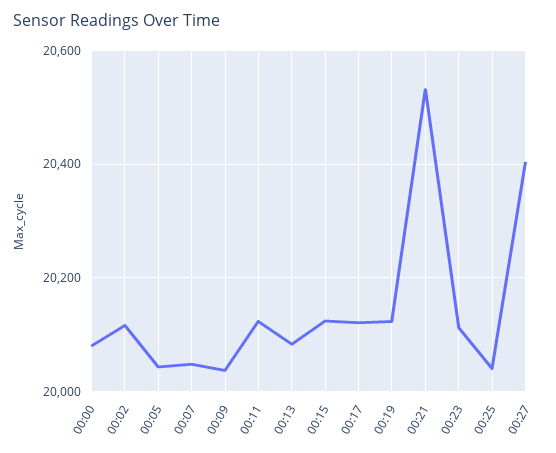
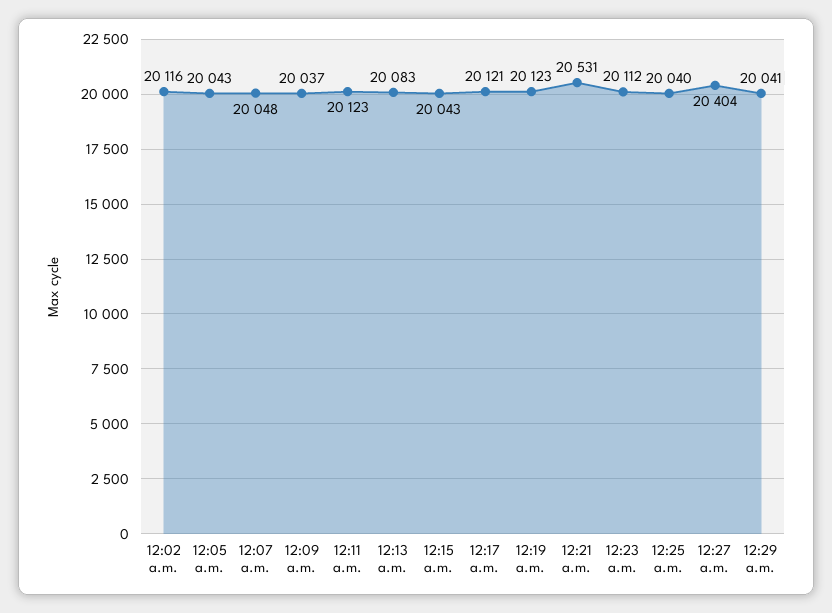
00:00: 20080 -> none
00:15: 20120 -> 20043
12:29 a.m.: none -> 20041

